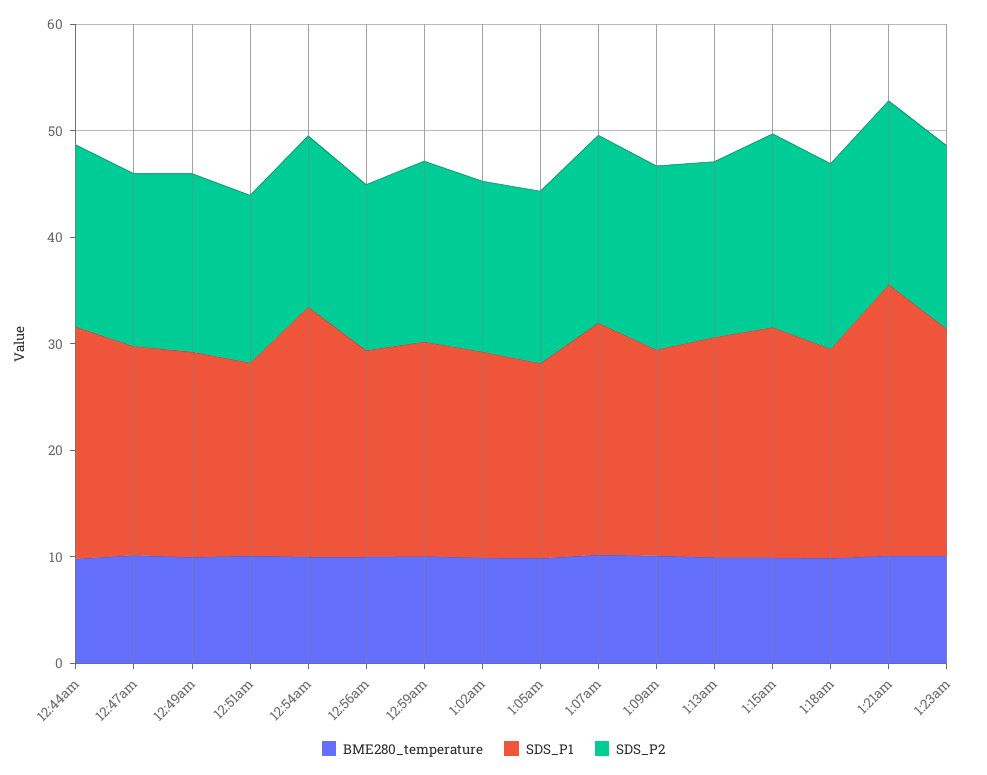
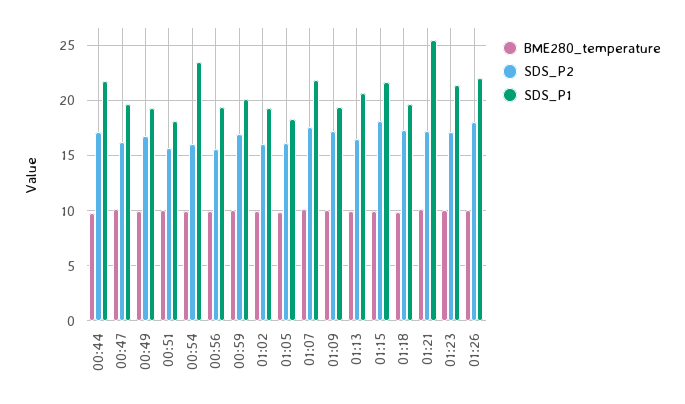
BME280_temperature, 01:26: none -> 10
SDS_P2, 01:26: none -> 18
SDS_P1, 01:26: none -> 22

